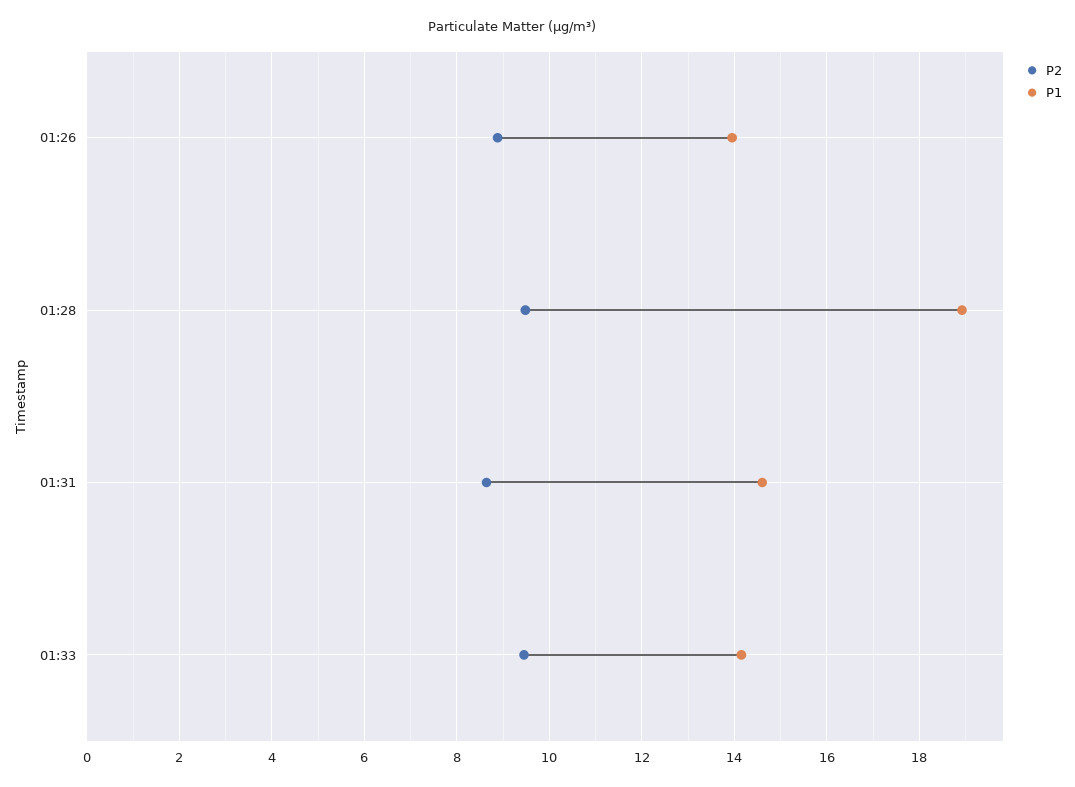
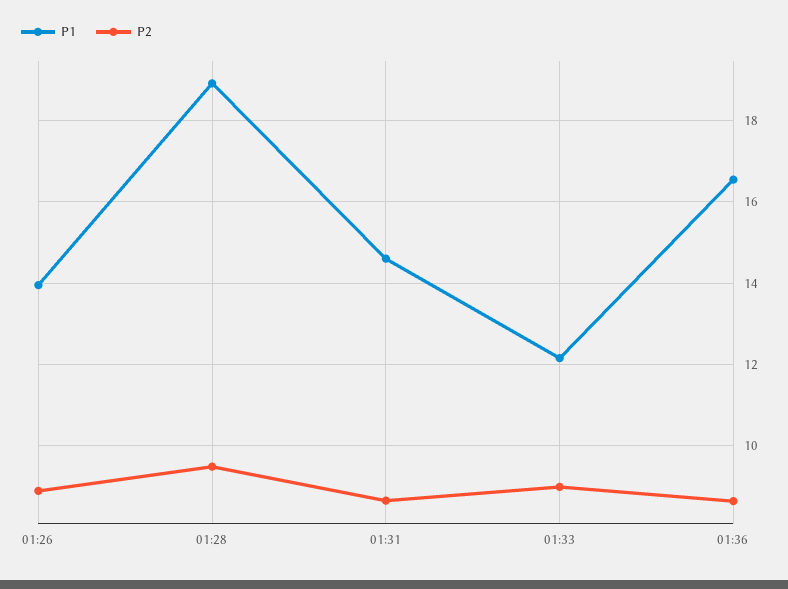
P2, 01:33: 9.4 -> 9
P1, 01:33: 14.2 -> 12.2
P1, 01:36: none -> 16.6
P2, 01:36: none -> 8.6

